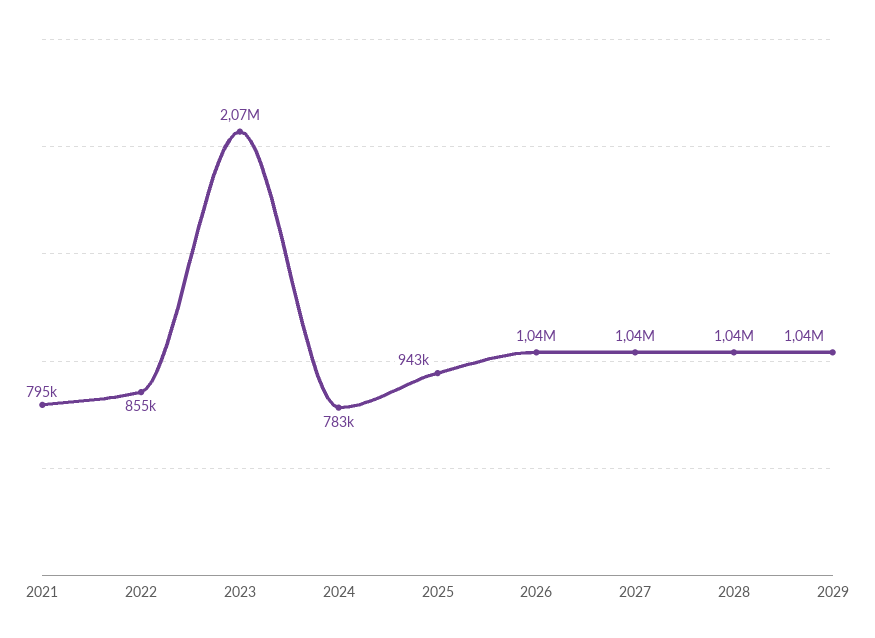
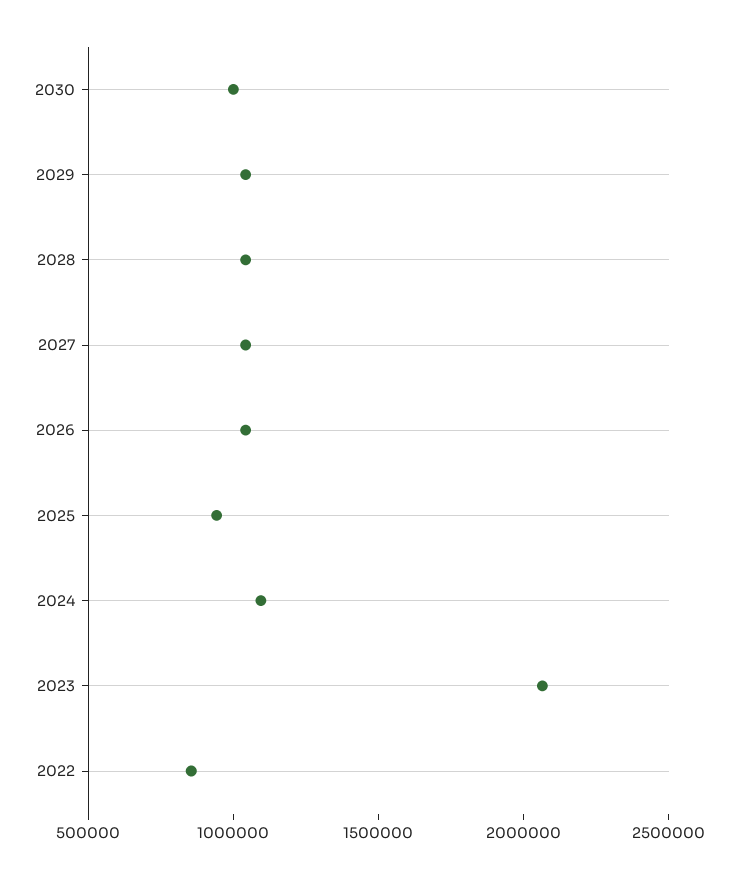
2021: 795000 -> none
2024: 783000 -> 1100000
2030: none -> 1000000

